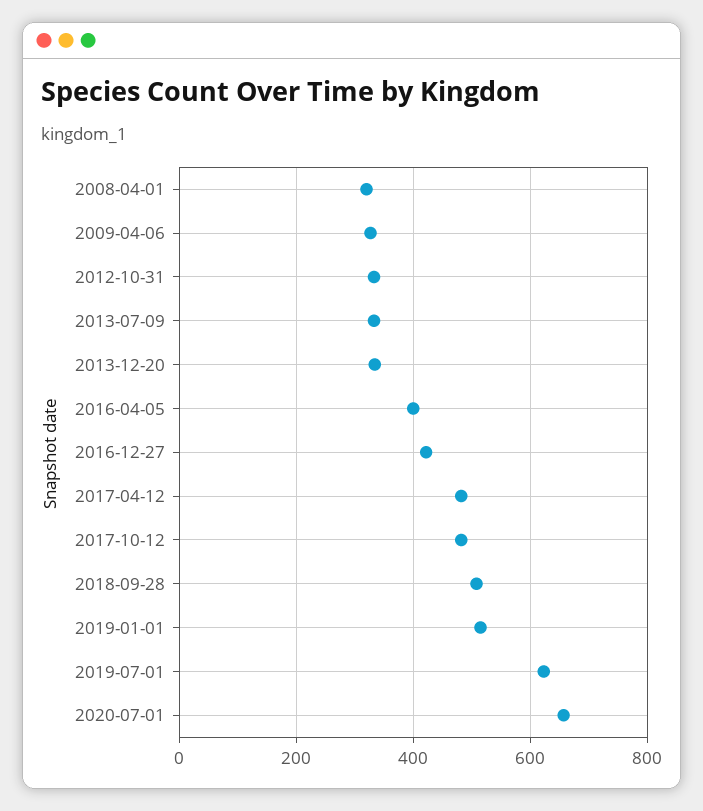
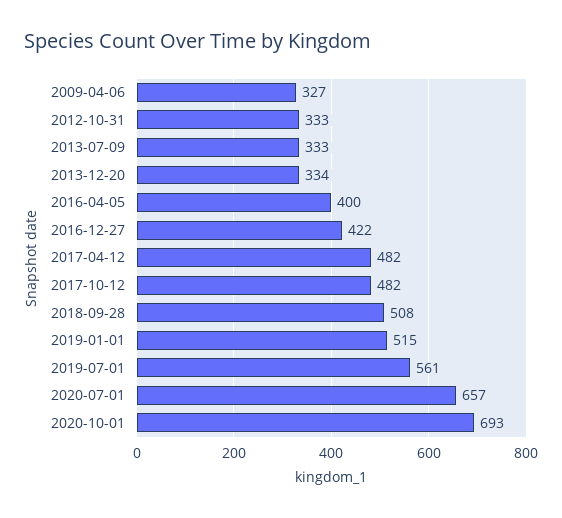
2008-04-01: 320 -> none
2019-07-01: 620 -> 561
2020-10-01: none -> 693

